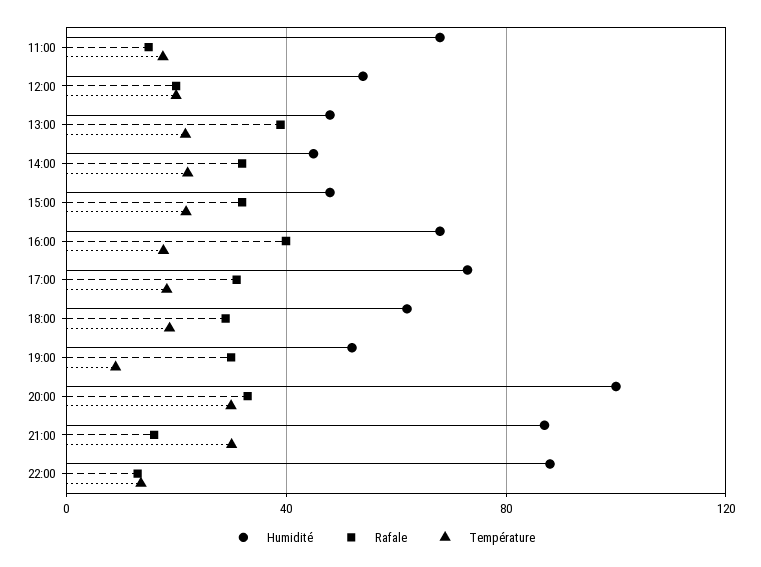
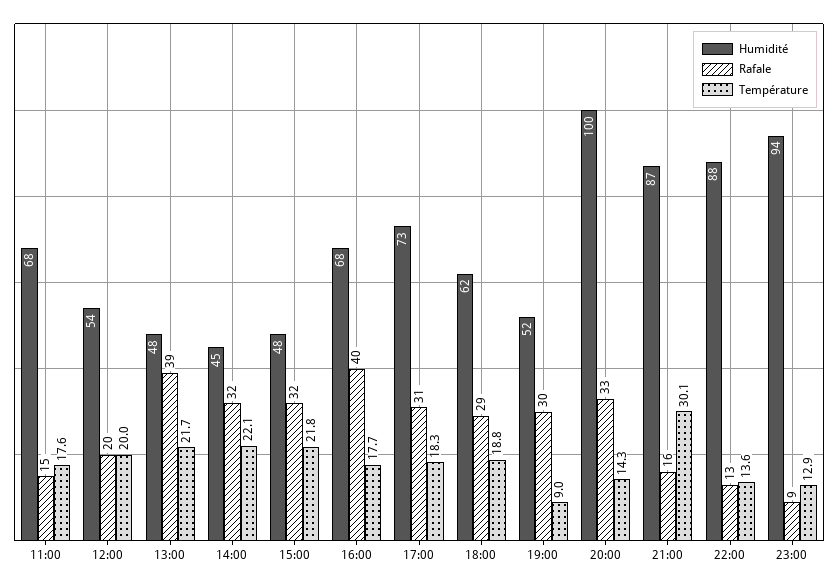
Température, 20:00: 30 -> 14.3
Humidité, 23:00: none -> 94
Rafale, 23:00: none -> 9
Température, 23:00: none -> 12.9

